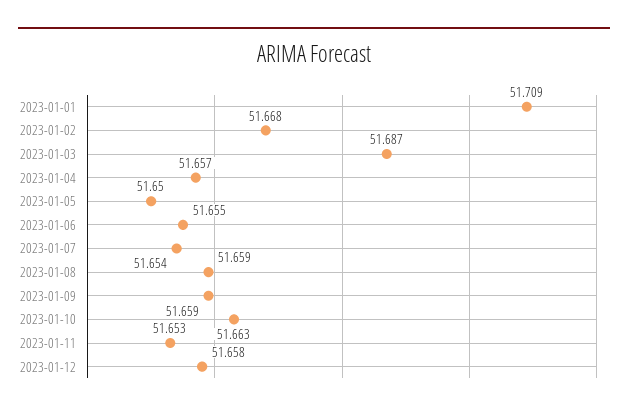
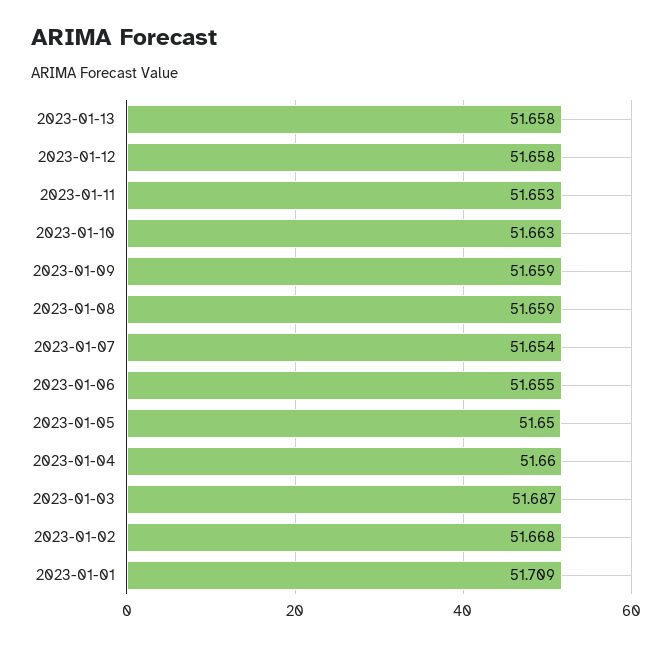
2023-01-04: 51.657 -> 51.66
2023-01-13: none -> 51.658

